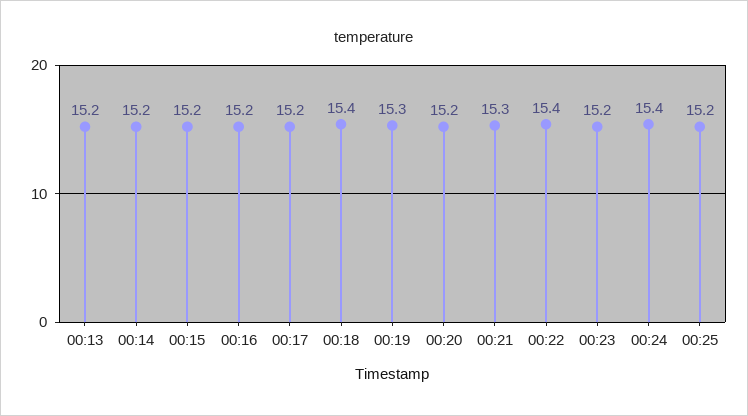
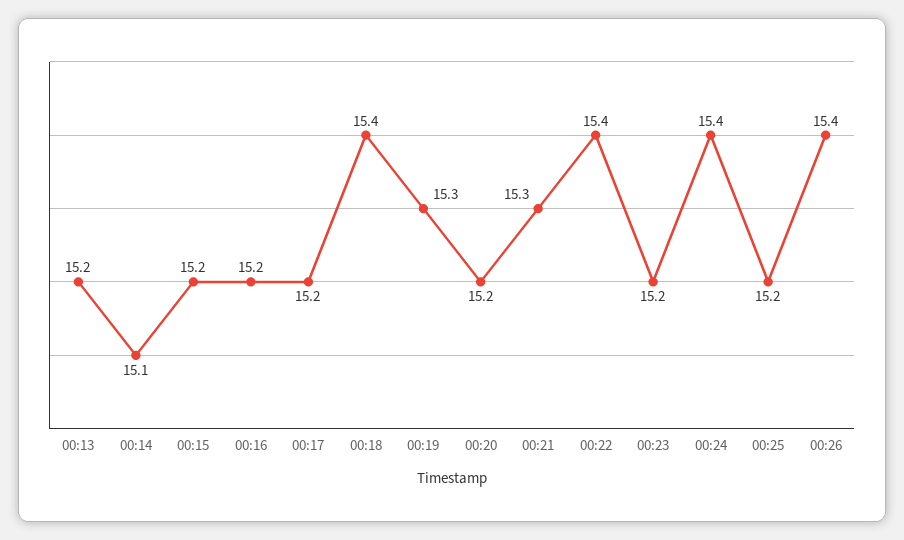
00:14: 15.2 -> 15.1
00:26: none -> 15.4

